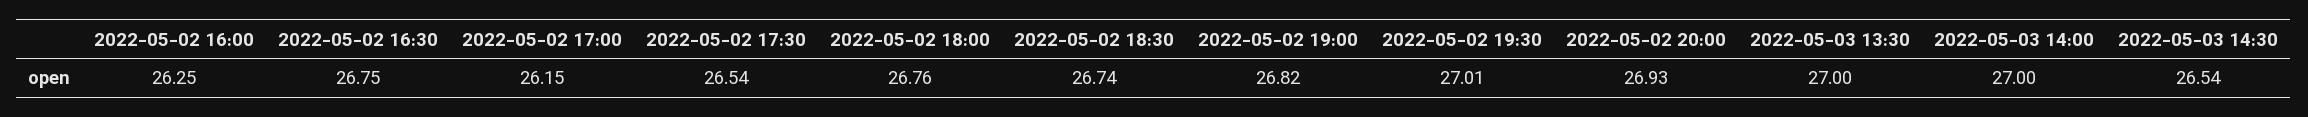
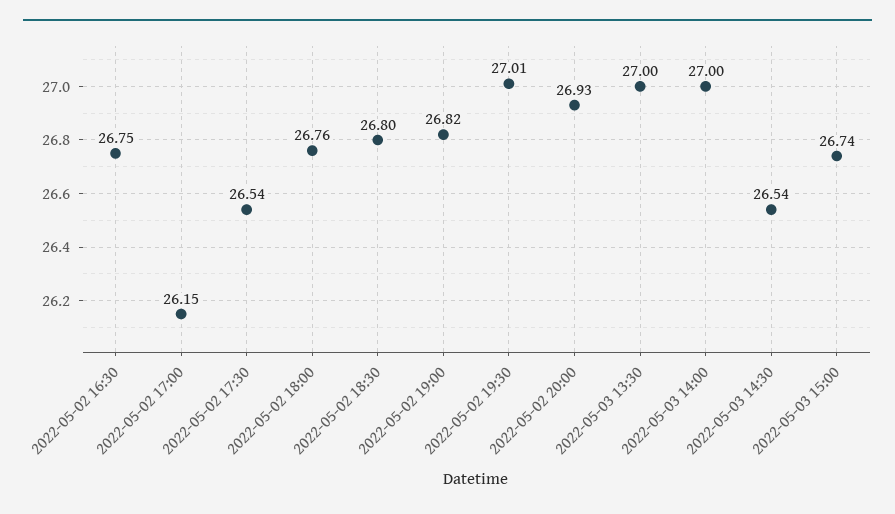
2022-05-02 16:00: 26.25 -> none
2022-05-02 18:30: 26.74 -> 26.8
2022-05-03 15:00: none -> 26.74

